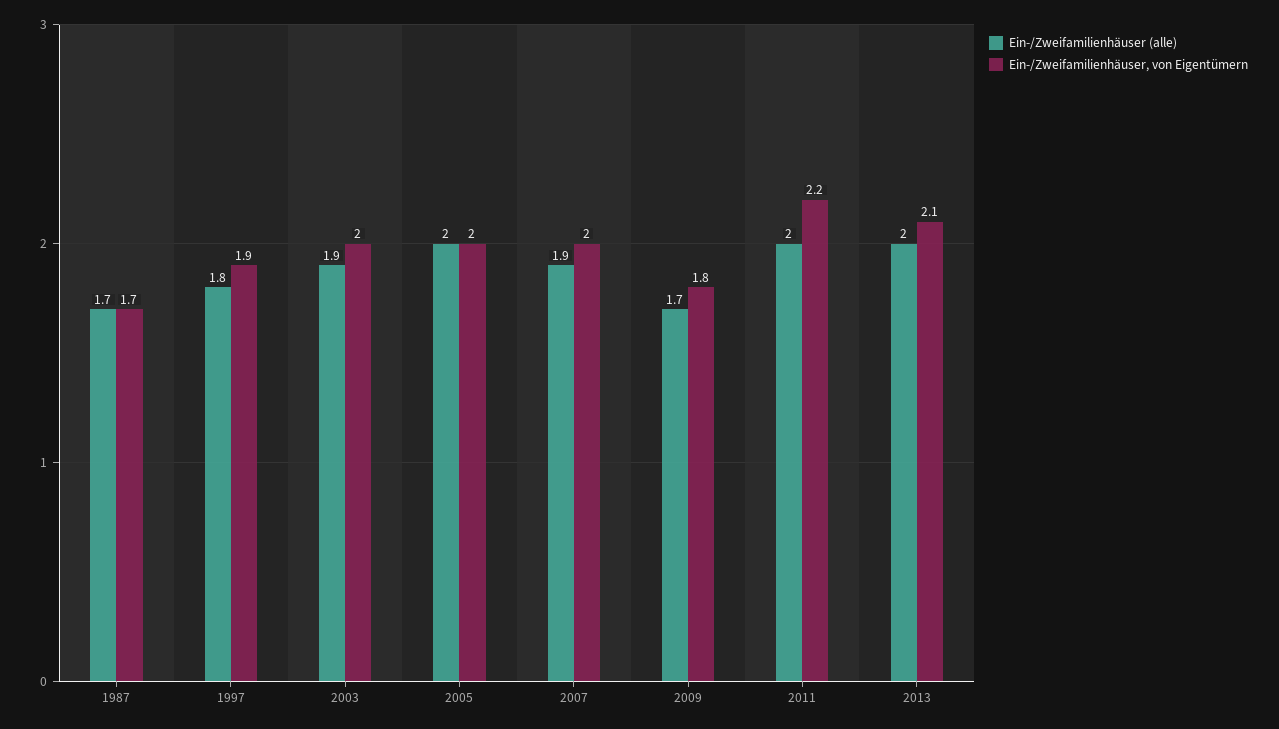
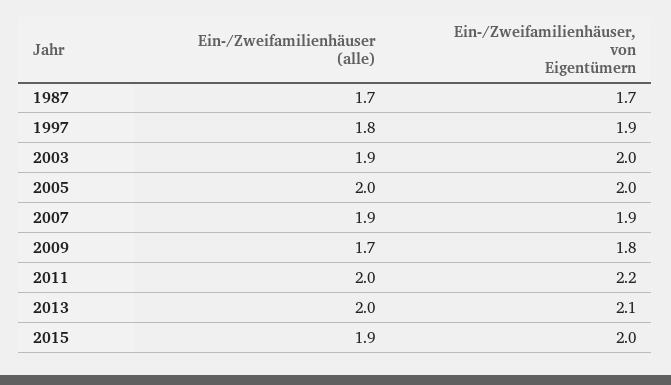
Ein-/Zweifamilienhäuser, von Eigentümern, 2007: 2 -> 1.9
Ein-/Zweifamilienhäuser (alle), 2015: none -> 1.9
Ein-/Zweifamilienhäuser, von Eigentümern, 2015: none -> 2

